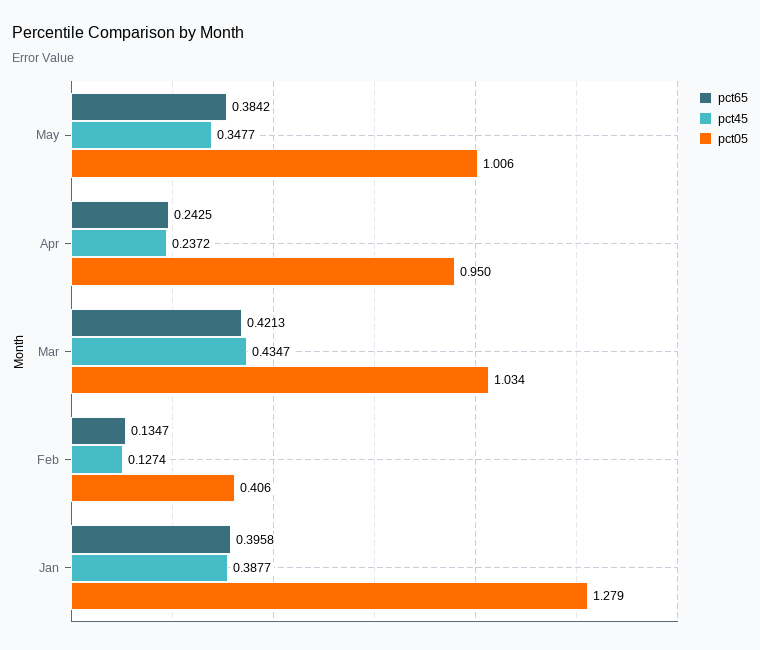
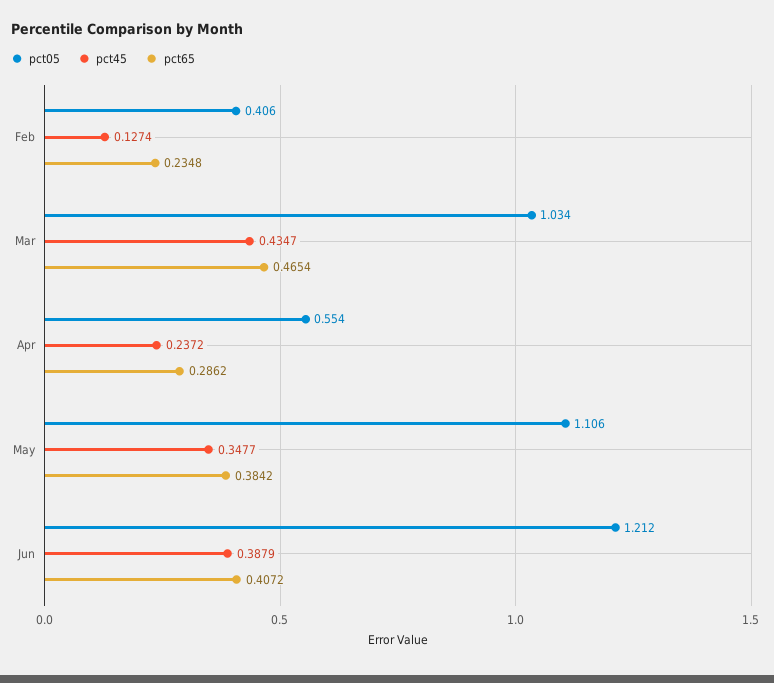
pct05, May: 1.006 -> 1.106
pct65, Apr: 0.2425 -> 0.2862
pct05, Apr: 0.95 -> 0.554
pct65, Mar: 0.4213 -> 0.4654
pct65, Feb: 0.1347 -> 0.2348
pct65, Jan: 0.3958 -> none
pct45, Jan: 0.3877 -> none
pct05, Jan: 1.279 -> none
pct05, Jun: none -> 1.212
pct45, Jun: none -> 0.3879
pct65, Jun: none -> 0.4072

